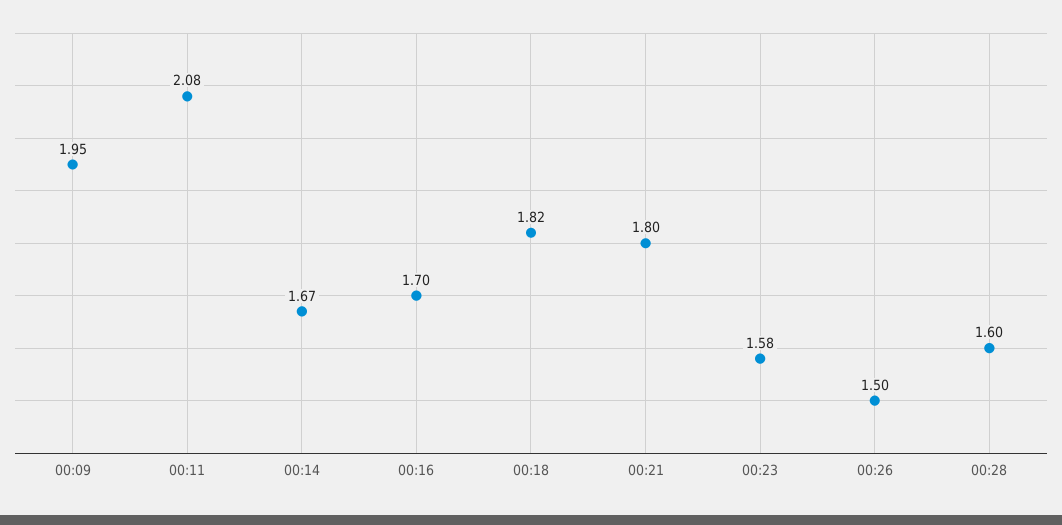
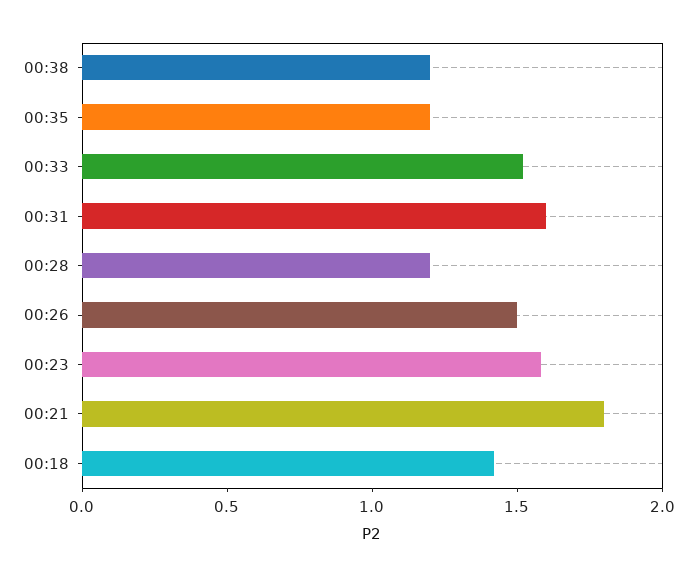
00:09: 1.95 -> none
00:11: 2.08 -> none
00:14: 1.67 -> none
00:16: 1.7 -> none
00:18: 1.82 -> 1.4
00:28: 1.6 -> 1.2
00:38: none -> 1.2
00:35: none -> 1.2
00:33: none -> 1.5
00:31: none -> 1.6

